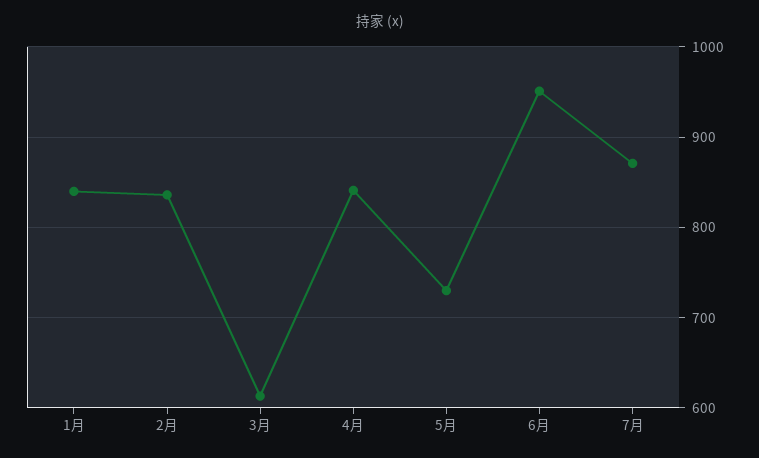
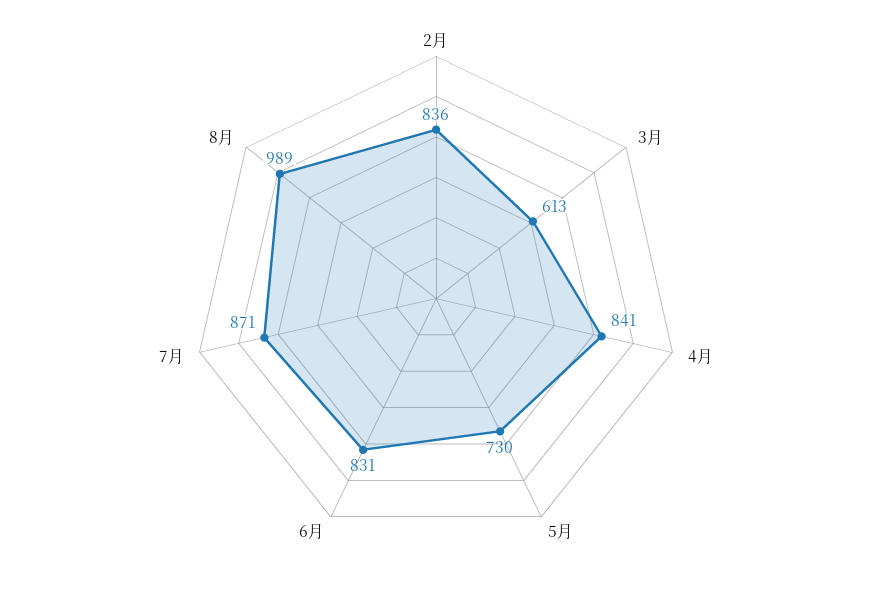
1月: 840 -> none
6月: 950 -> 831
8月: none -> 989

